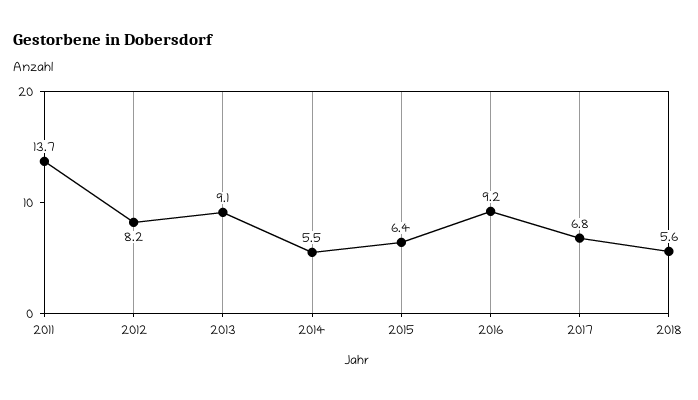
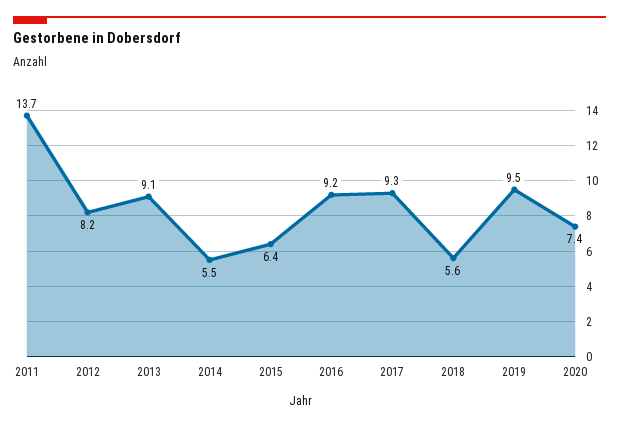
2017: 6.8 -> 9.3
2019: none -> 9.5
2020: none -> 7.4

